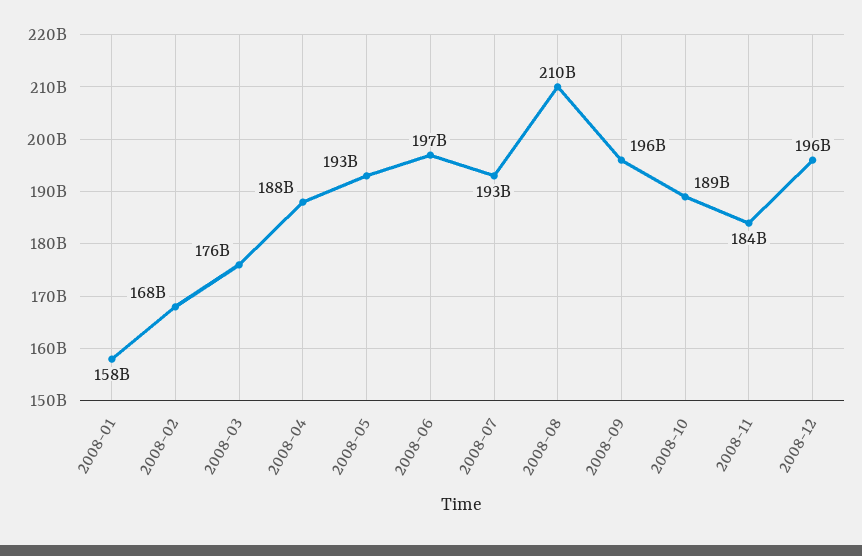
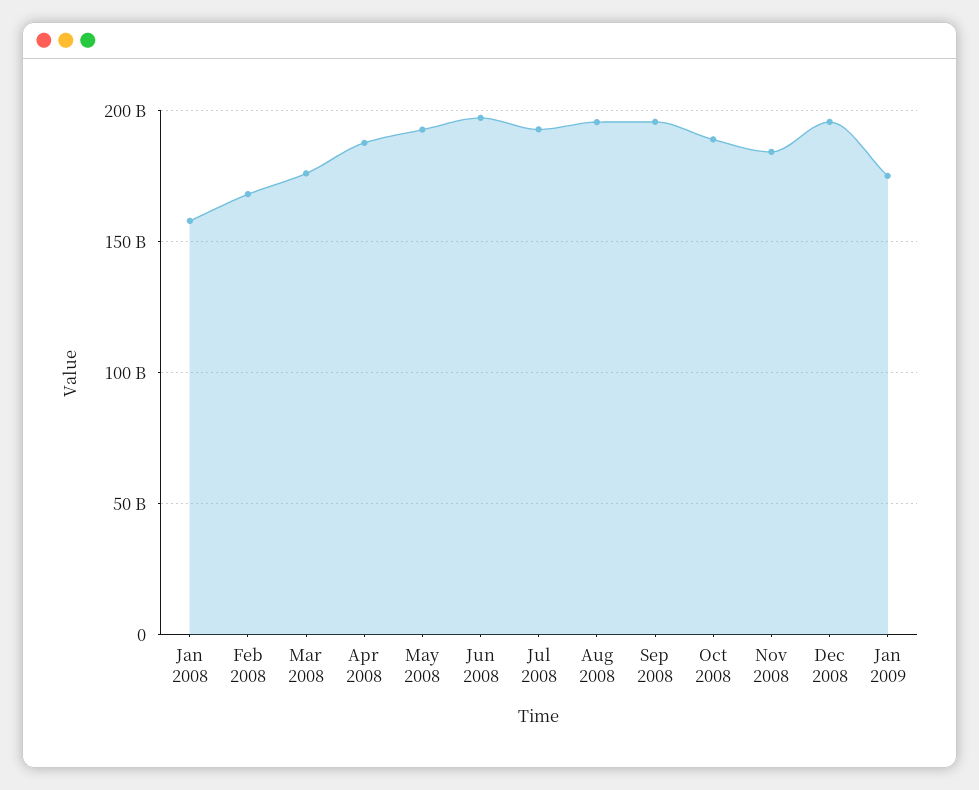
2008-08: 210000000000 -> 195000000000
Jan 2009: none -> 175000000000

